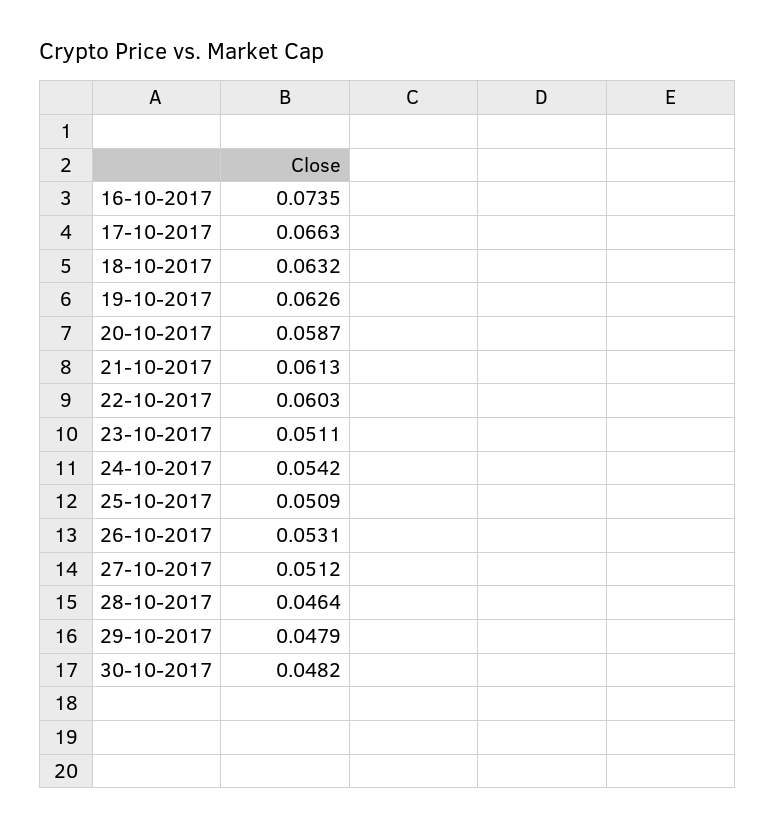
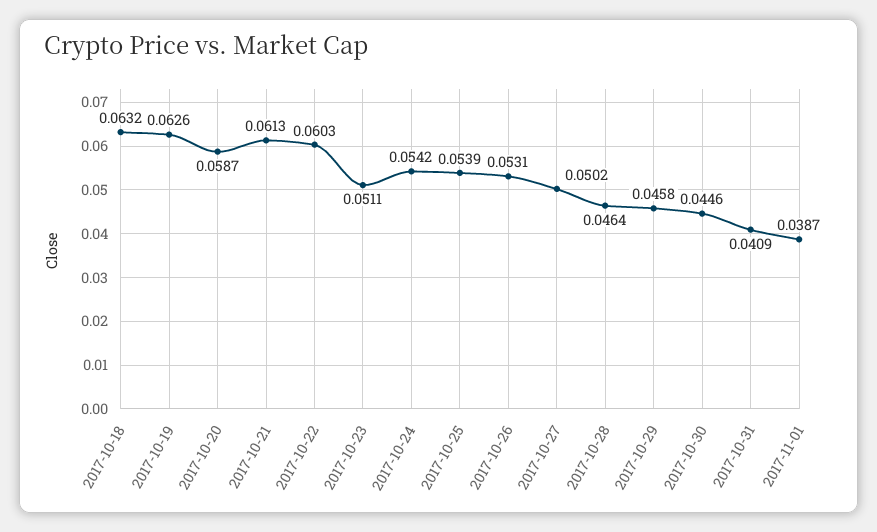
16-10-2017: 0.0735 -> none
17-10-2017: 0.0663 -> none
25-10-2017: 0.0509 -> 0.0539
27-10-2017: 0.0512 -> 0.0502
29-10-2017: 0.0479 -> 0.0458
30-10-2017: 0.0482 -> 0.0446
2017-10-31: none -> 0.0409
2017-11-01: none -> 0.0387

